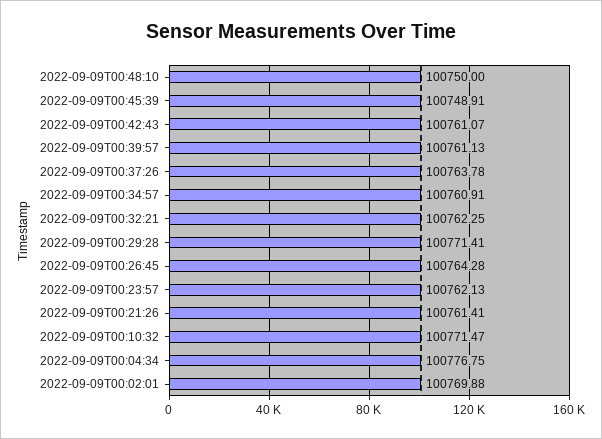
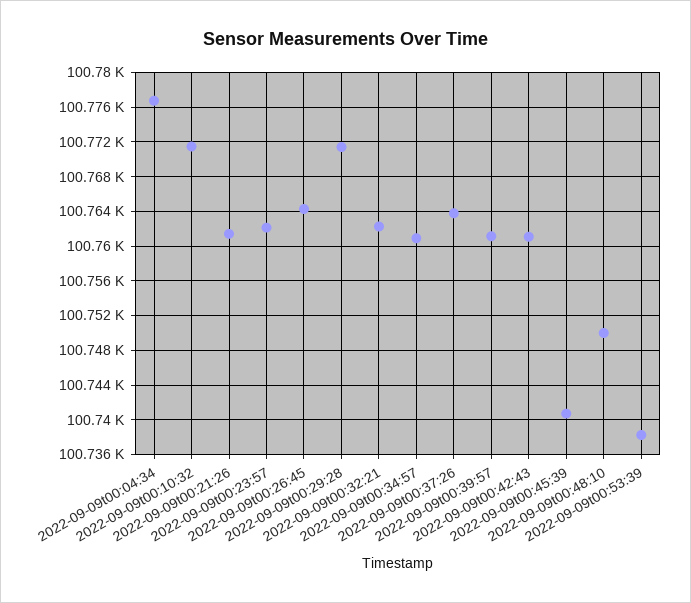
2022-09-09T00:45:39: 100748.91 -> 100741
2022-09-09T00:02:01: 100769.88 -> none
2022-09-09t00:53:39: none -> 100738

